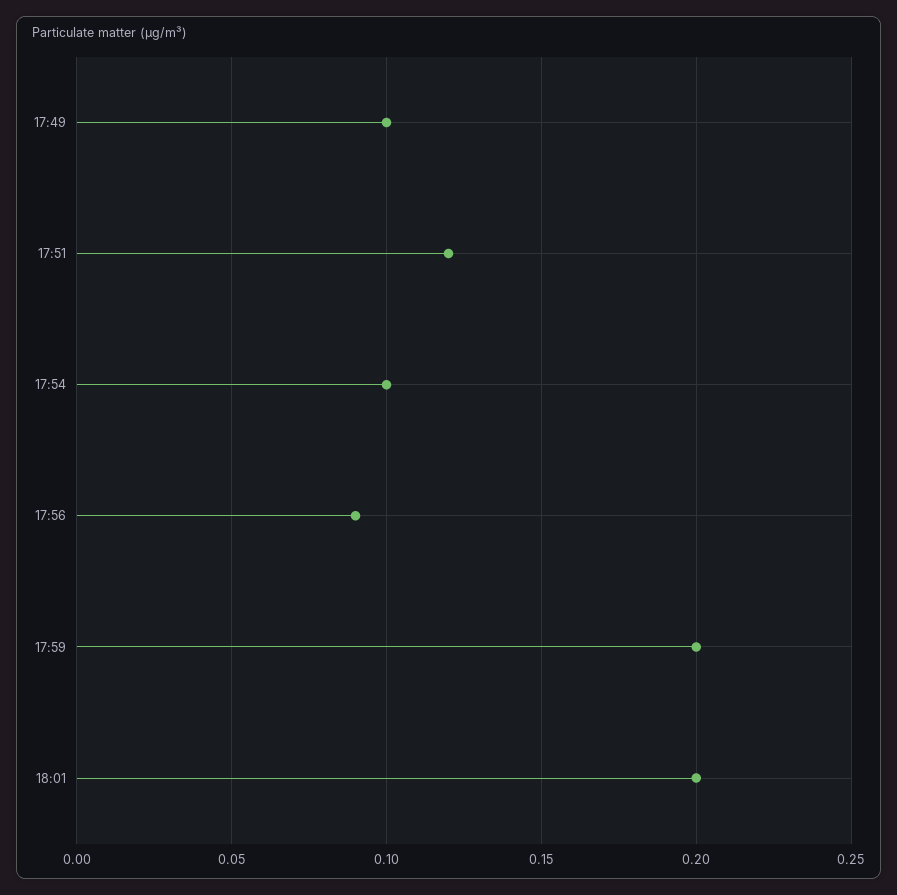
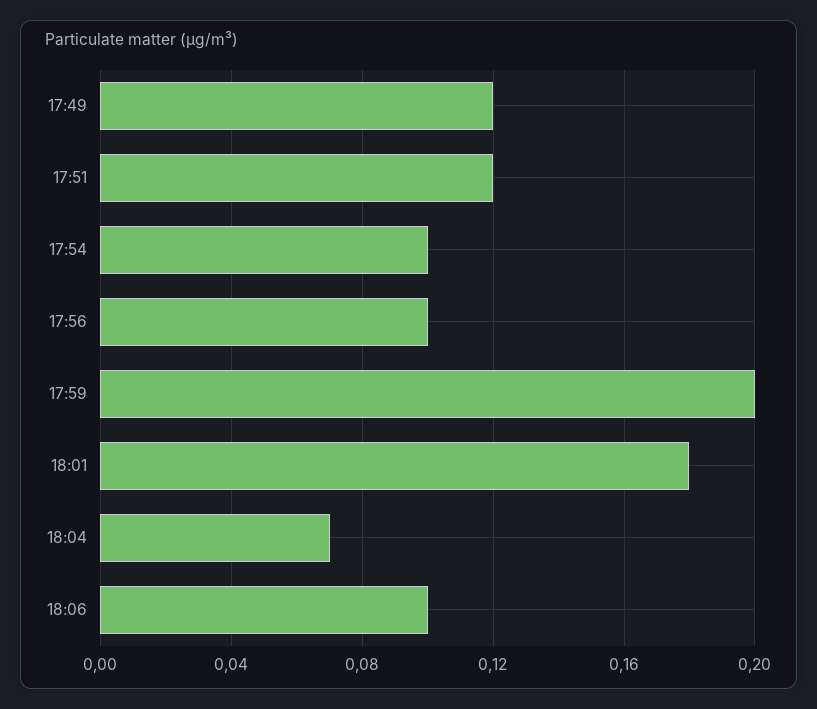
17:49: 0.1 -> 0.12
17:56: 0.09 -> 0.1
18:01: 0.2 -> 0.18
18:04: none -> 0.07
18:06: none -> 0.1

